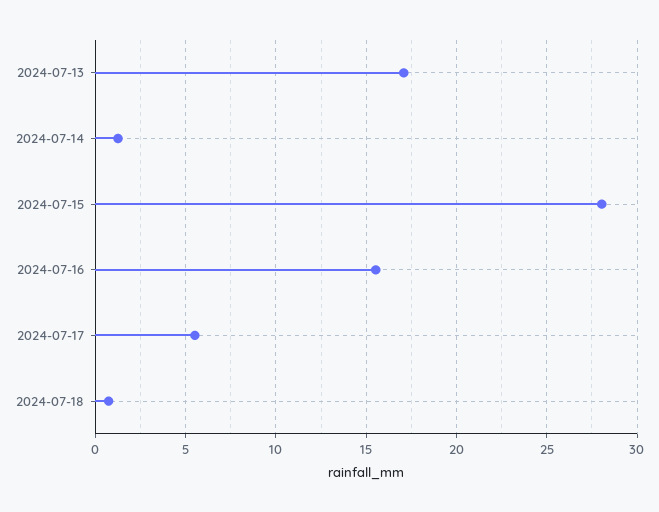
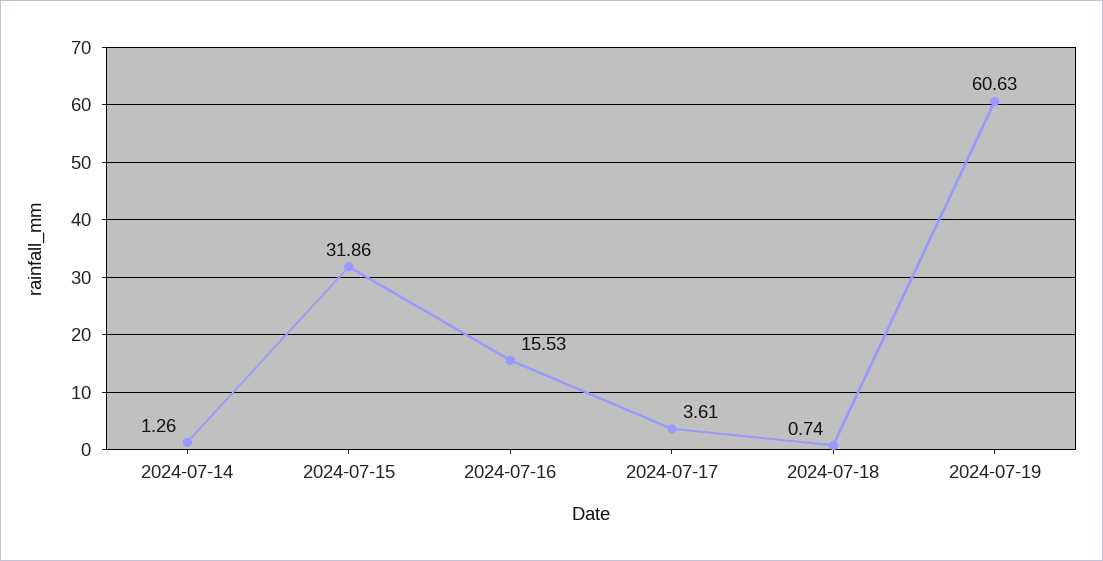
2024-07-13: 17 -> none
2024-07-15: 28 -> 31.86
2024-07-17: 5.5 -> 3.61
2024-07-19: none -> 60.63

